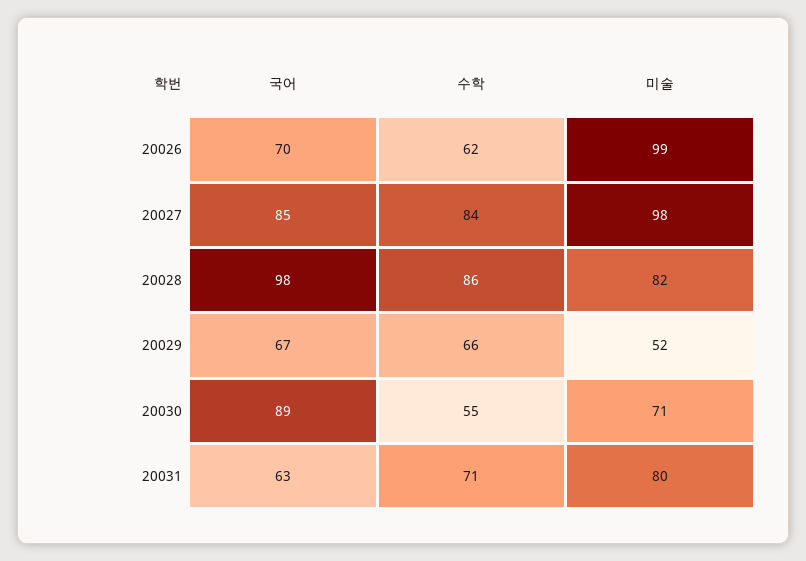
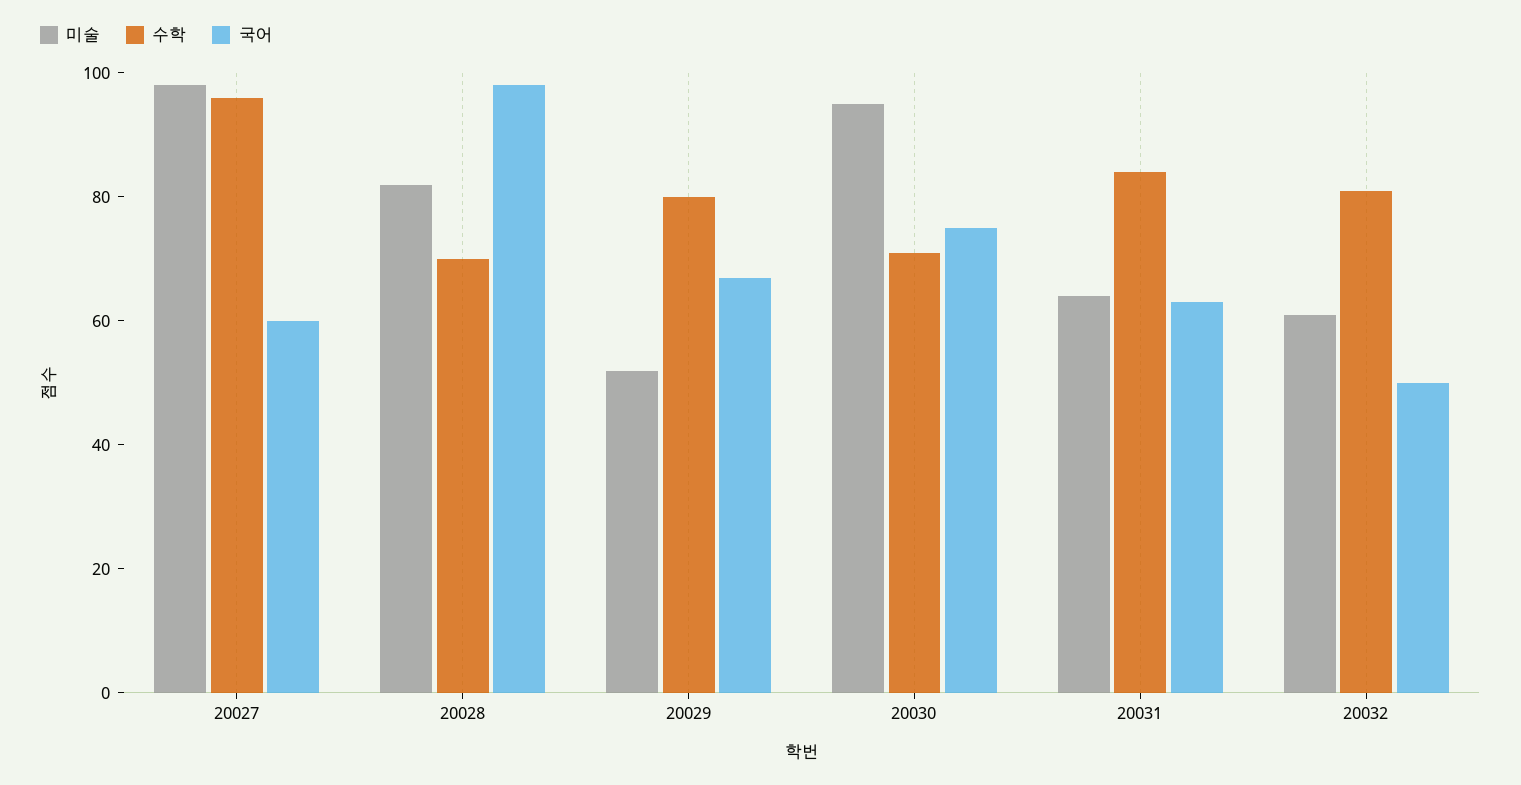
국어, 20026: 70 -> none
수학, 20026: 62 -> none
미술, 20026: 99 -> none
국어, 20027: 85 -> 60
수학, 20027: 84 -> 95
수학, 20028: 86 -> 70
수학, 20029: 66 -> 80
국어, 20030: 89 -> 75
수학, 20030: 55 -> 70
미술, 20030: 71 -> 95
수학, 20031: 71 -> 85
미술, 20031: 80 -> 65
미술, 20032: none -> 60
수학, 20032: none -> 80
국어, 20032: none -> 50

